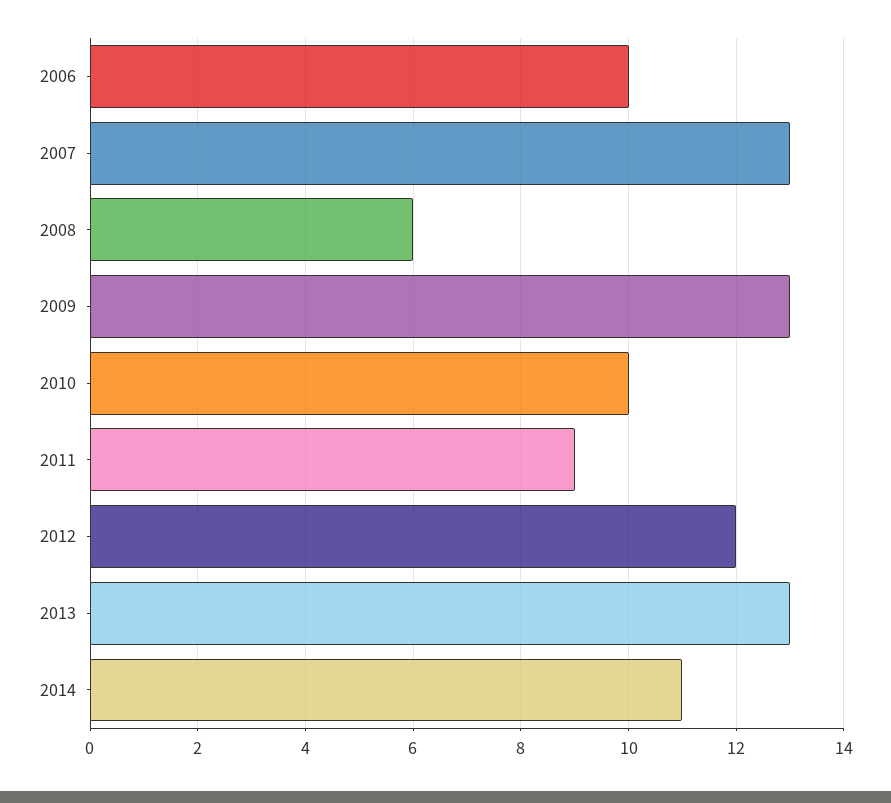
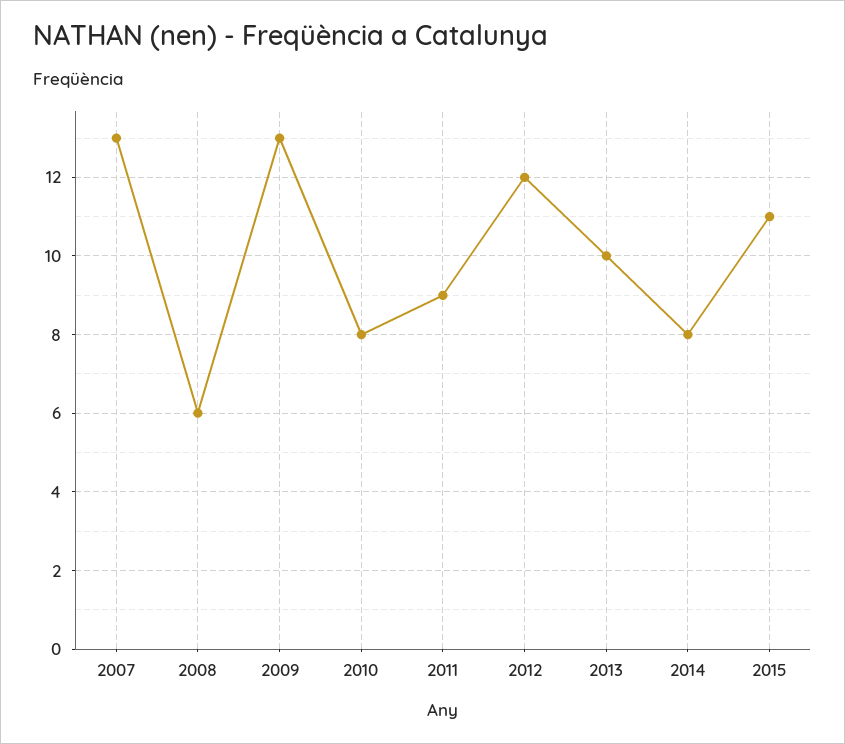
2006: 10 -> none
2010: 10 -> 8
2013: 13 -> 10
2014: 11 -> 8
2015: none -> 11

